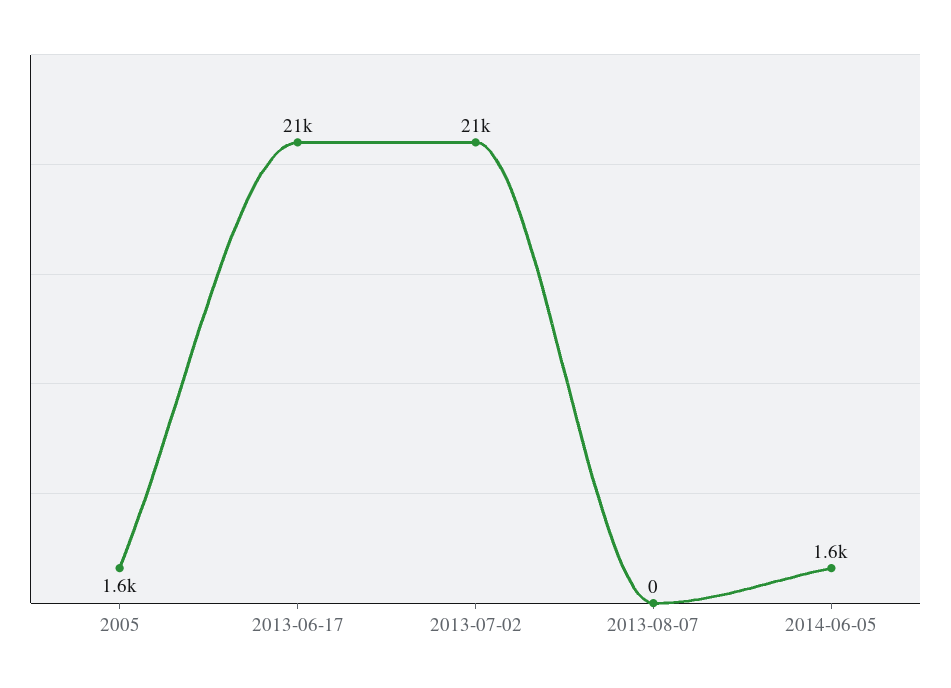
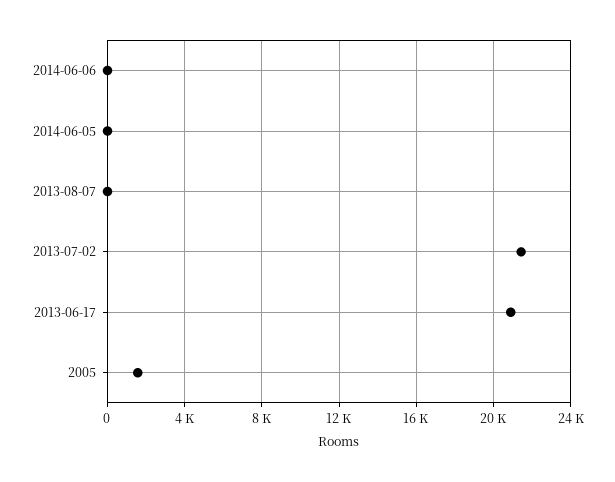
2014-06-05: 1600 -> 0
2014-06-06: none -> 0

